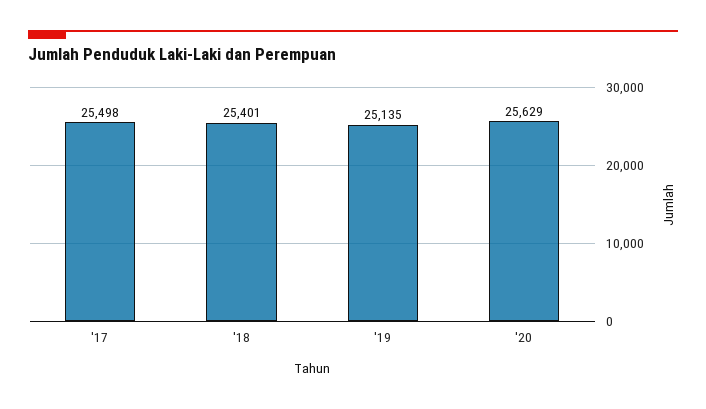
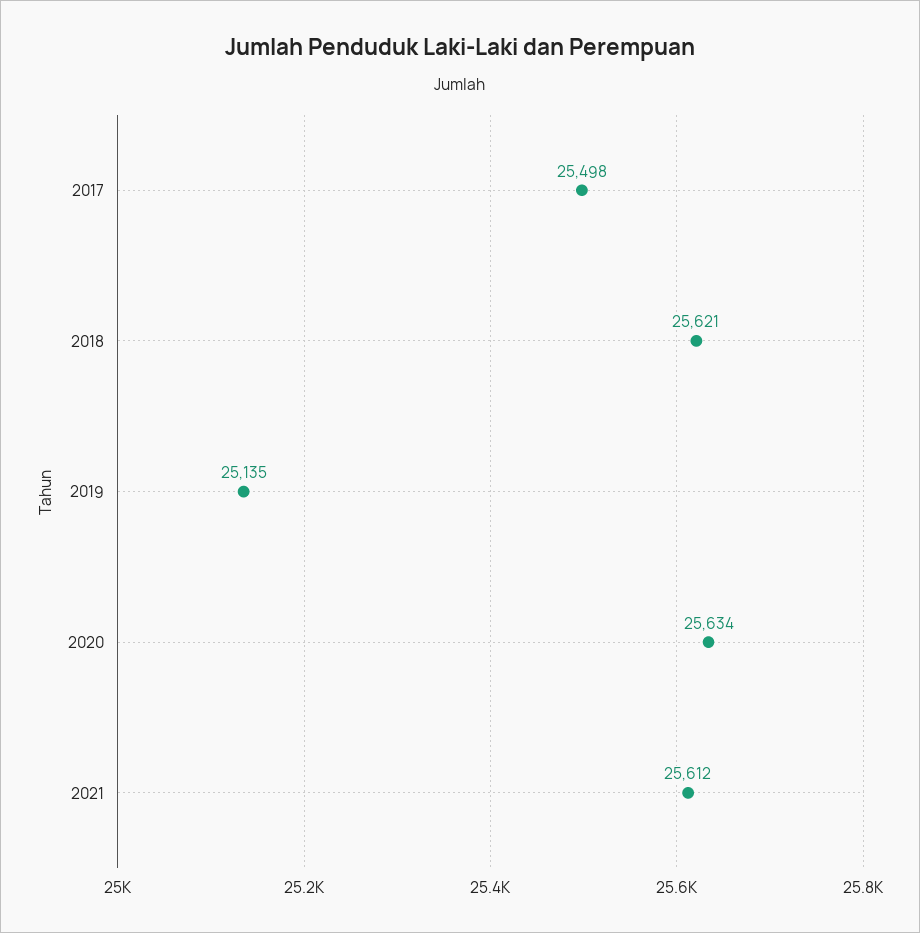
'18: 25401 -> 25621
'20: 25629 -> 25634
2021: none -> 25612

